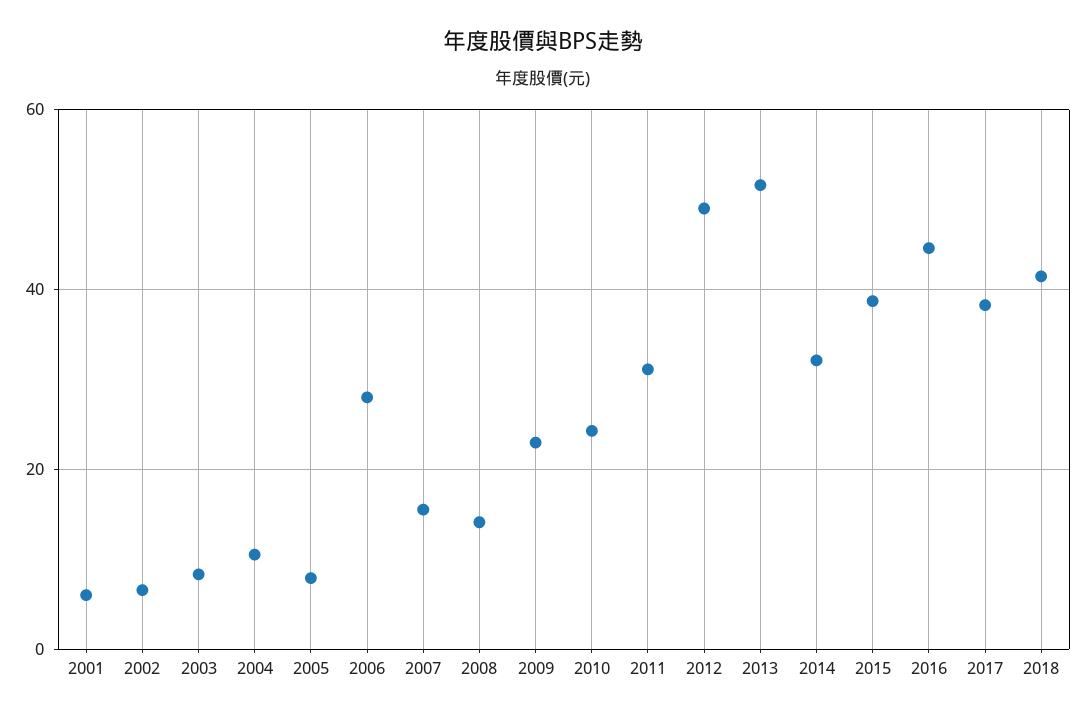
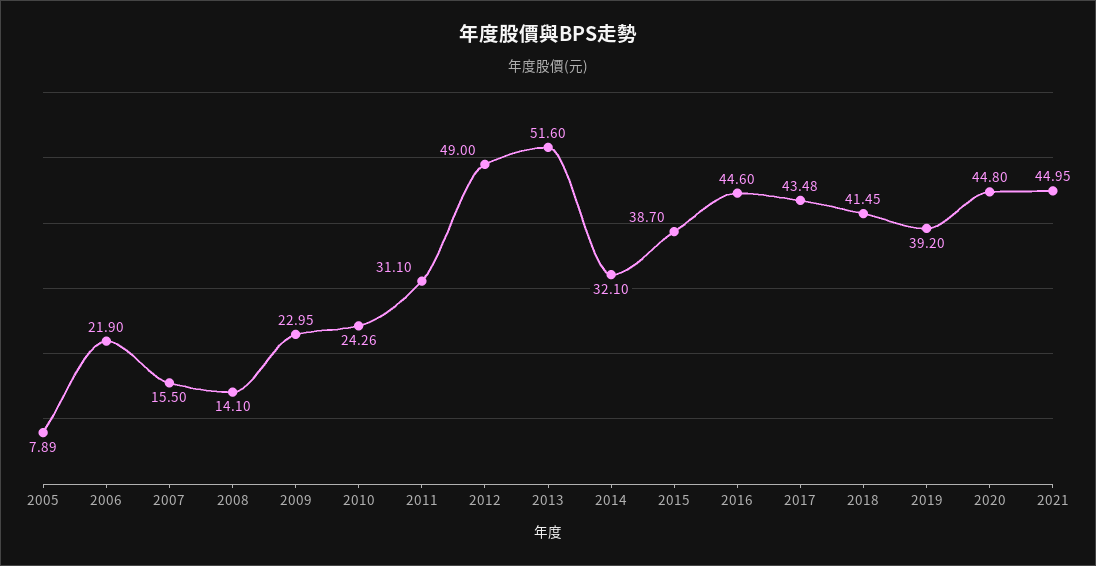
2001: 6 -> none
2002: 6 -> none
2003: 8 -> none
2004: 10 -> none
2006: 28 -> 21.9
2017: 38 -> 43.48
2019: none -> 39.2
2020: none -> 44.8
2021: none -> 44.95

